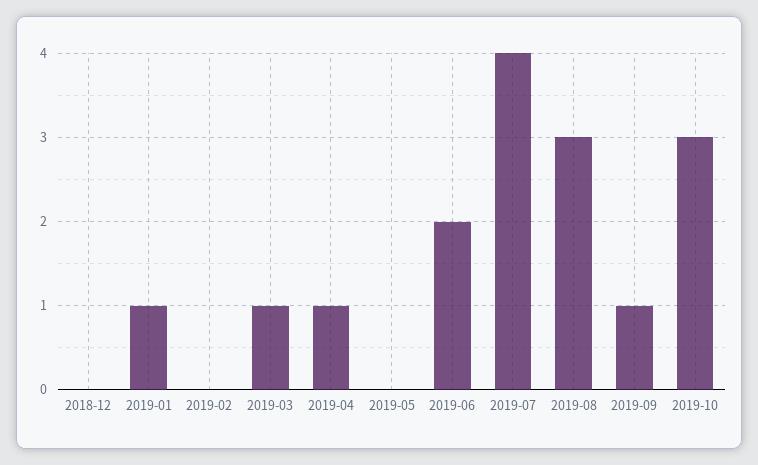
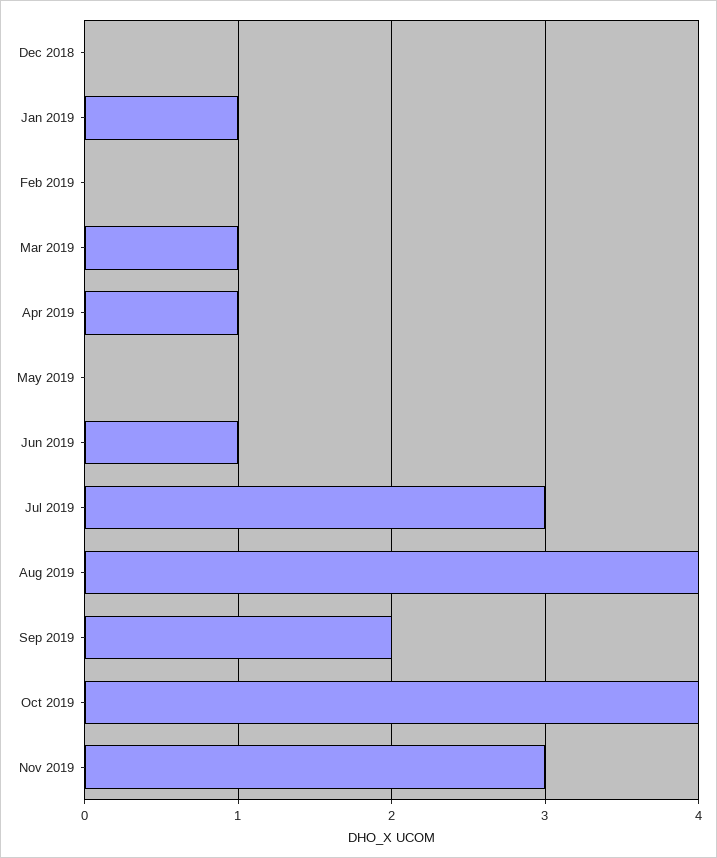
2019-06: 2 -> 1
2019-07: 4 -> 3
2019-08: 3 -> 4
2019-09: 1 -> 2
2019-10: 3 -> 4
Nov 2019: none -> 3

